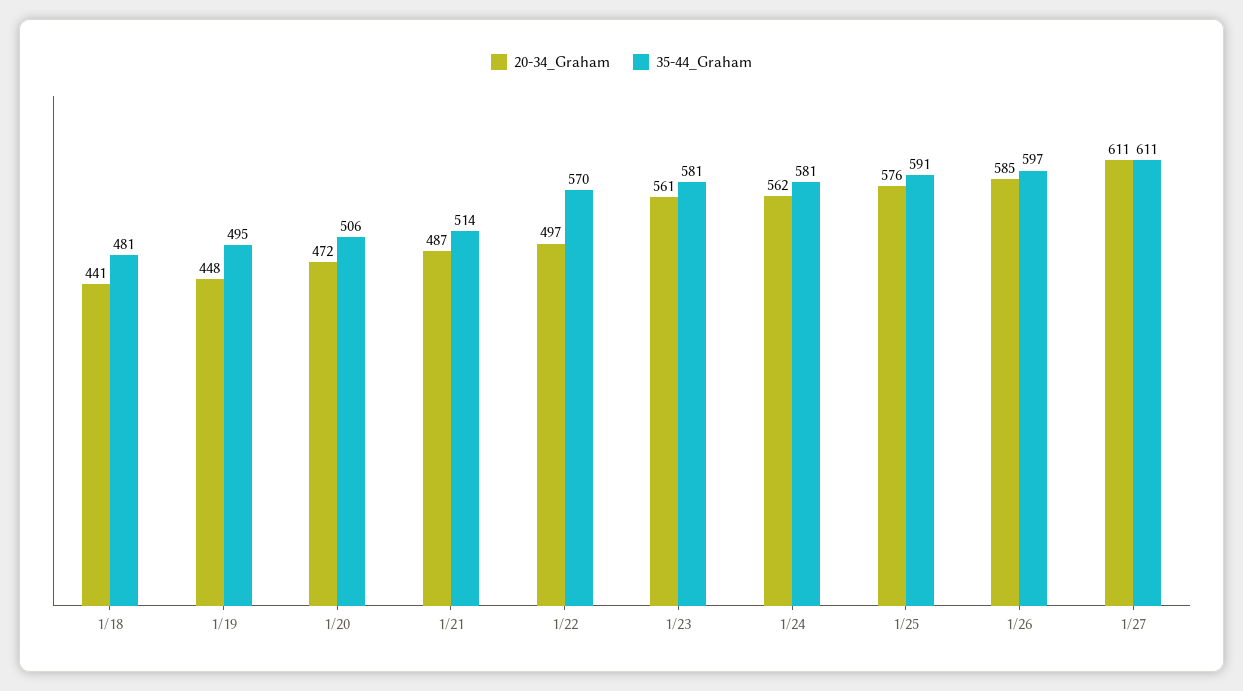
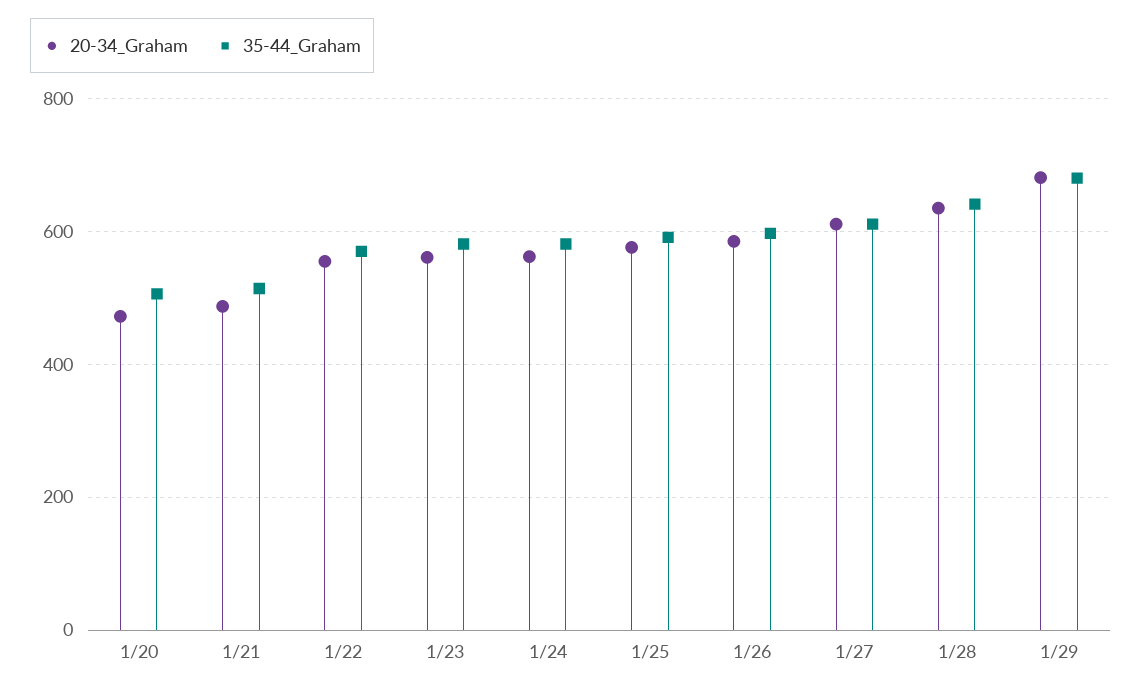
20-34_Graham, 1/18: 441 -> none
35-44_Graham, 1/18: 481 -> none
20-34_Graham, 1/19: 448 -> none
35-44_Graham, 1/19: 495 -> none
20-34_Graham, 1/22: 497 -> 560
20-34_Graham, 1/28: none -> 640
35-44_Graham, 1/28: none -> 640
20-34_Graham, 1/29: none -> 680
35-44_Graham, 1/29: none -> 680

